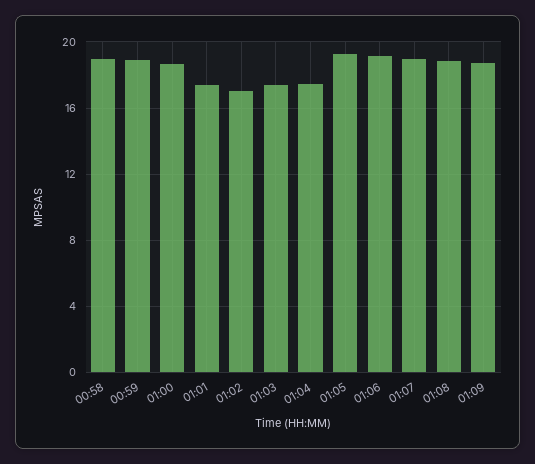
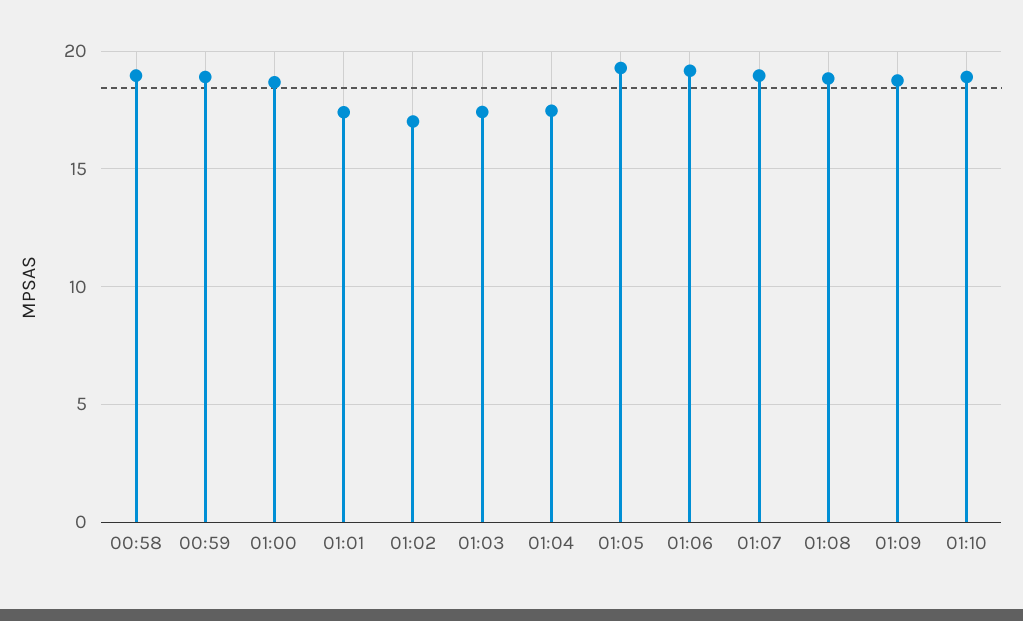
01:10: none -> 19

